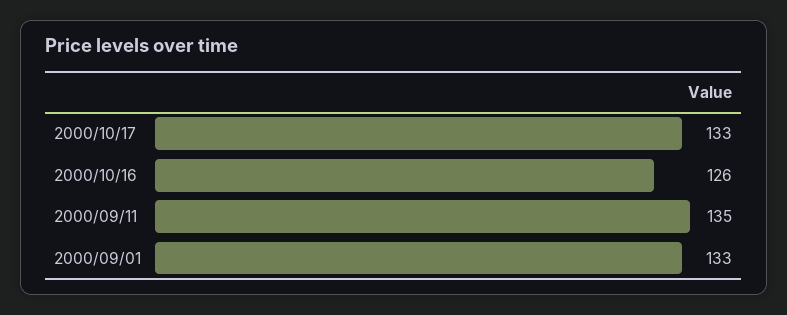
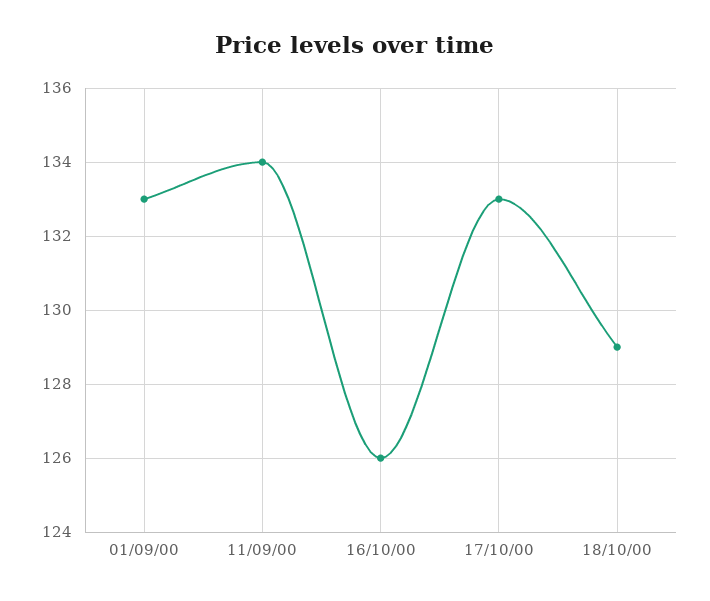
2000/09/11: 135 -> 134
18/10/00: none -> 129

